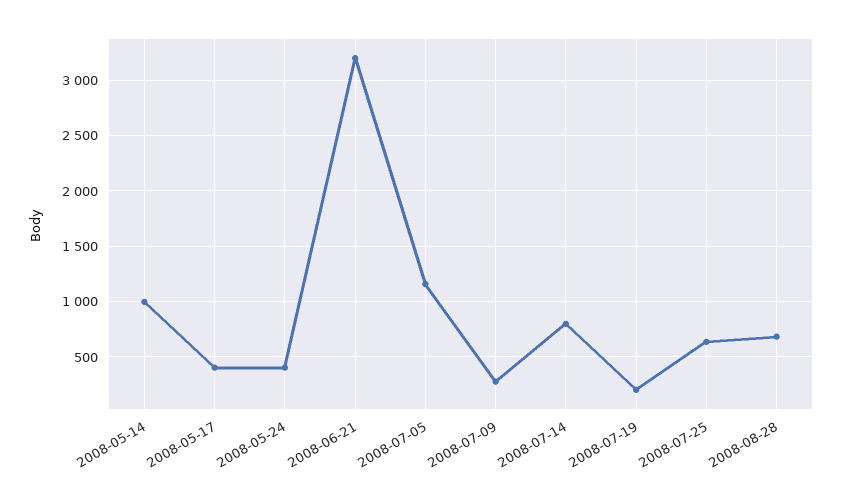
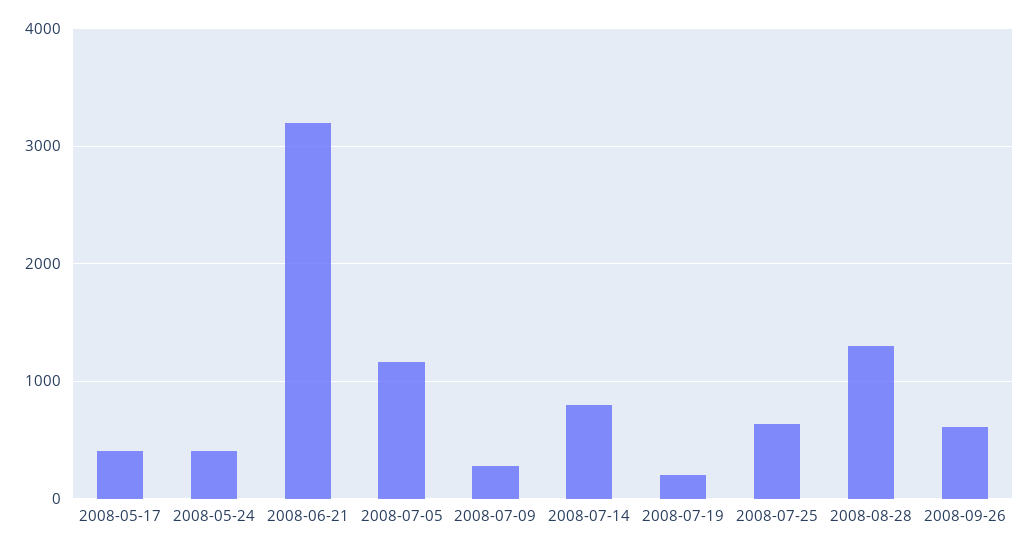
2008-05-14: 1000 -> none
2008-08-28: 700 -> 1300
2008-09-26: none -> 600

